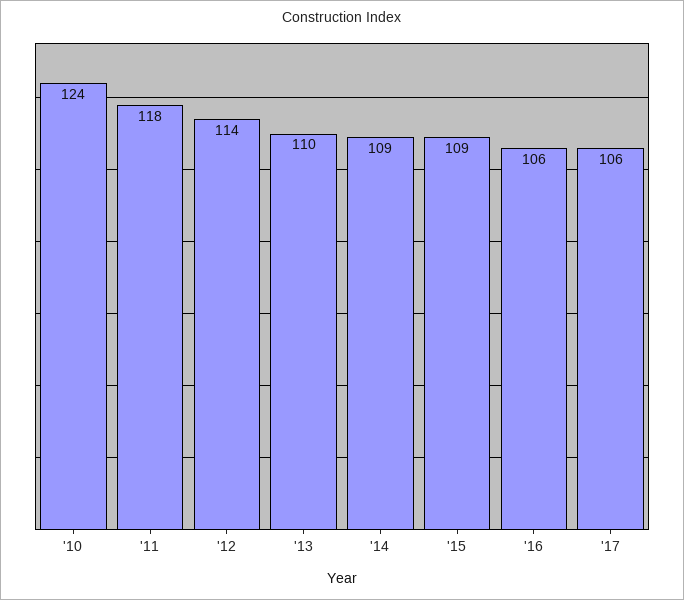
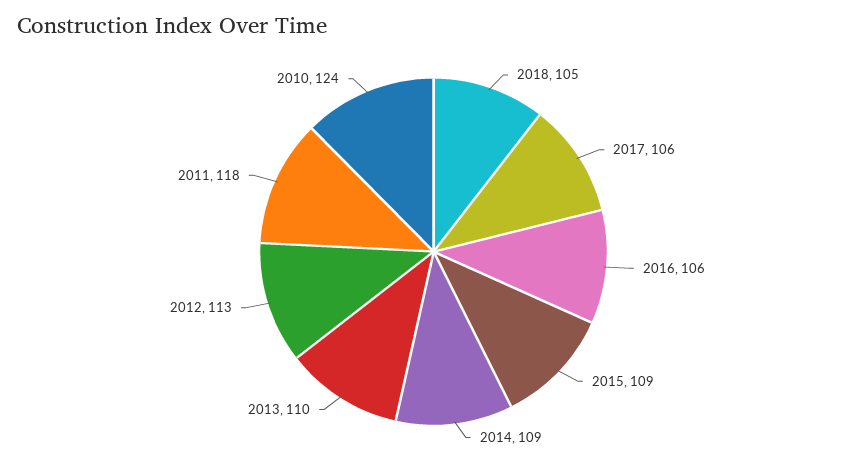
'12: 114 -> 113
2018: none -> 105

